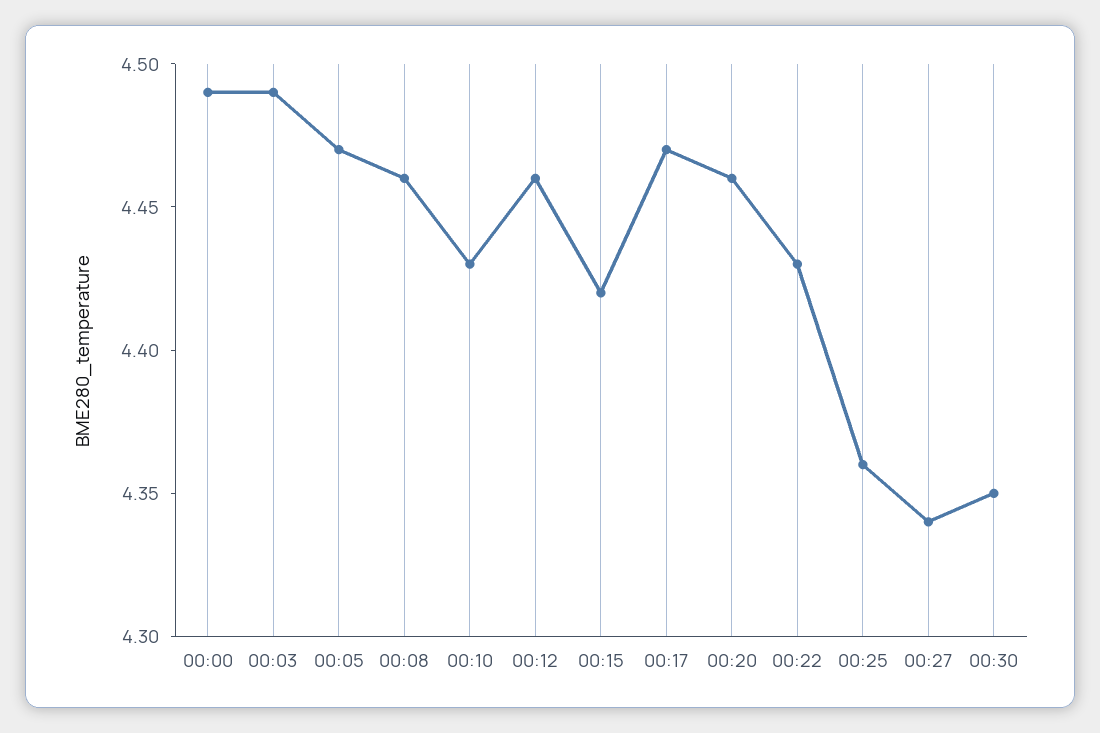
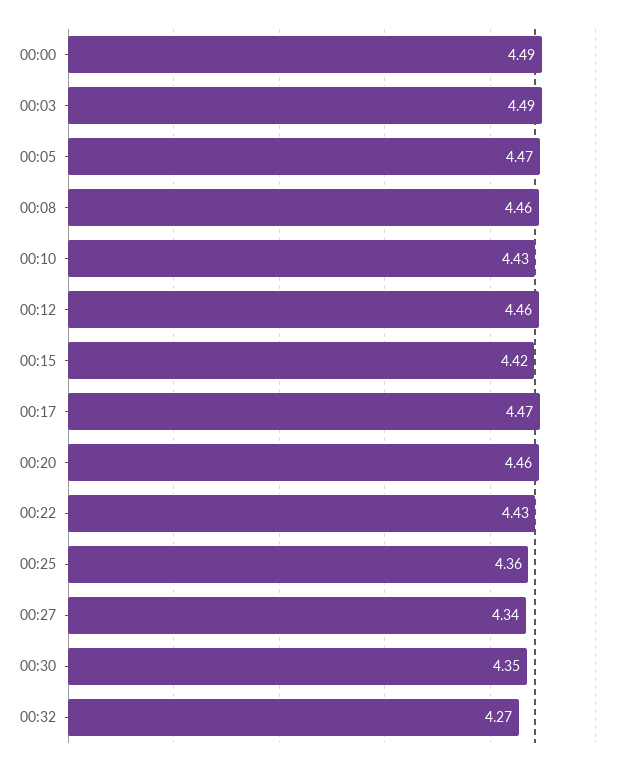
00:32: none -> 4.27

